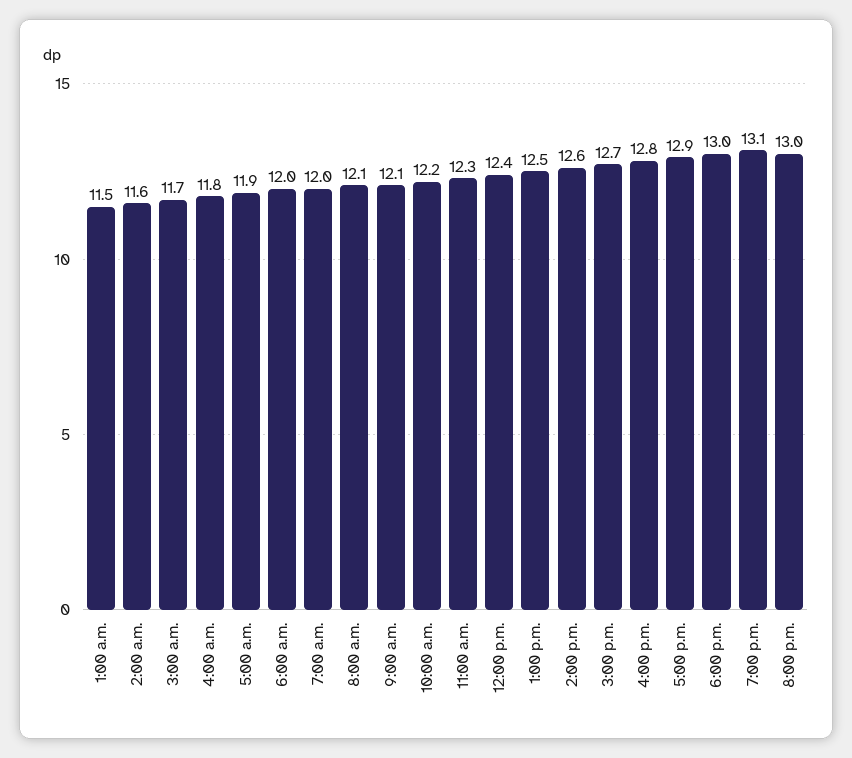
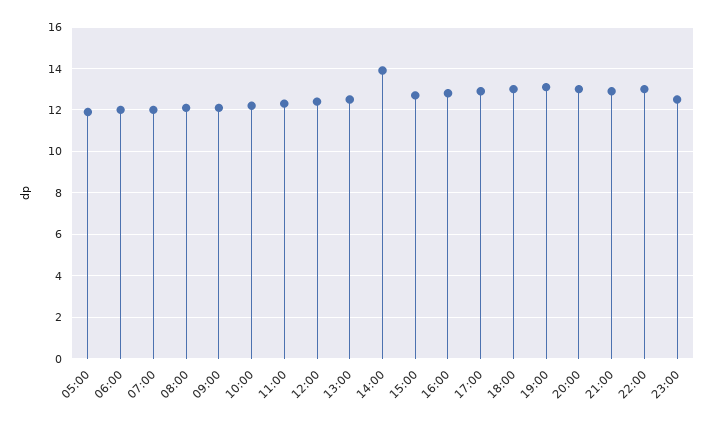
1:00 a.m.: 11.5 -> none
2:00 a.m.: 11.6 -> none
3:00 a.m.: 11.7 -> none
4:00 a.m.: 11.8 -> none
2:00 p.m.: 12.6 -> 14
21:00: none -> 13
22:00: none -> 13
23:00: none -> 12.5

